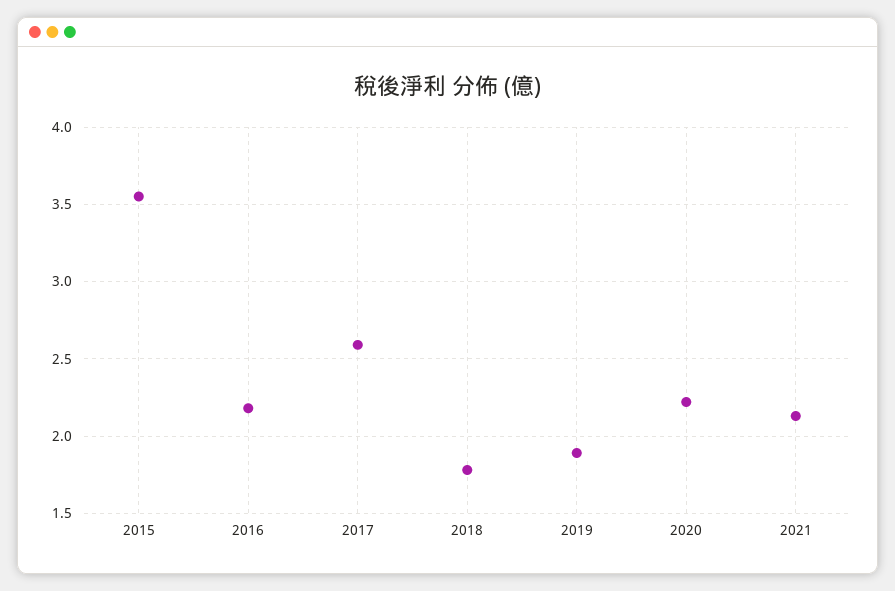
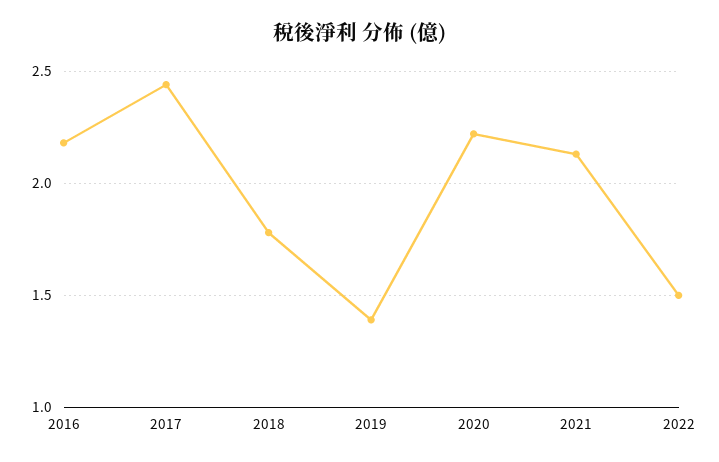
2015: 3.55 -> none
2017: 2.6 -> 2.45
2019: 1.9 -> 1.4
2022: none -> 1.5

